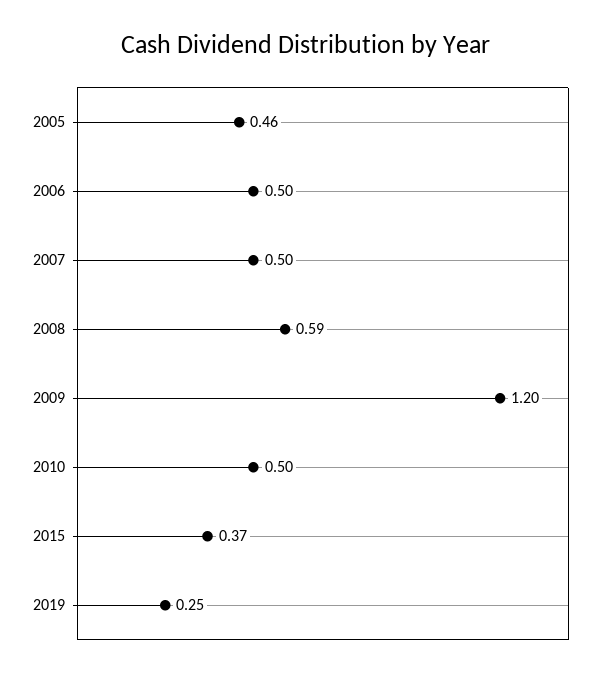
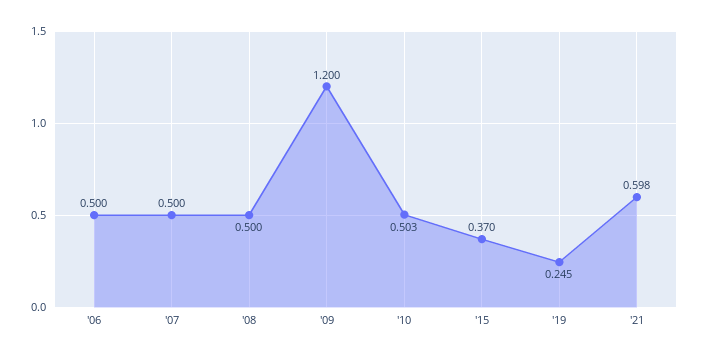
2005: 0.46 -> none
2008: 0.59 -> 0.5
'21: none -> 0.598

